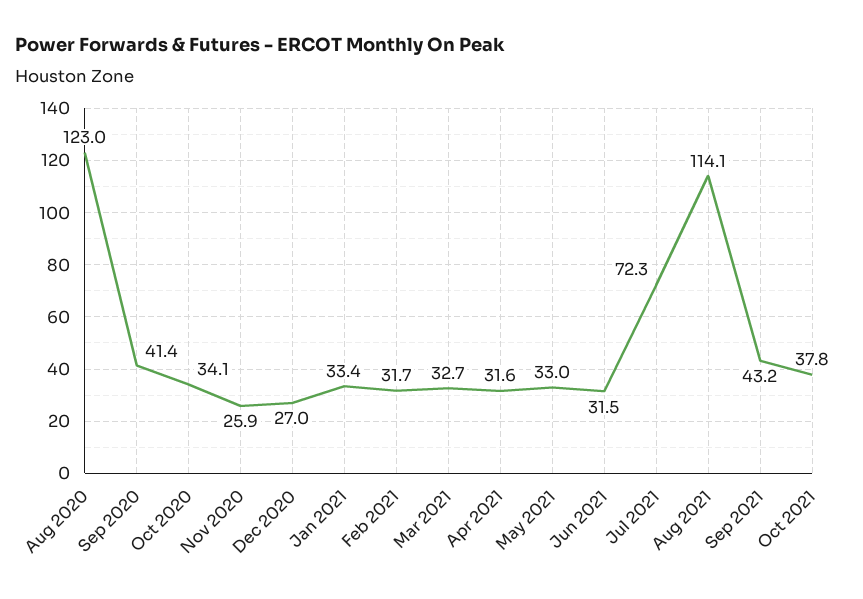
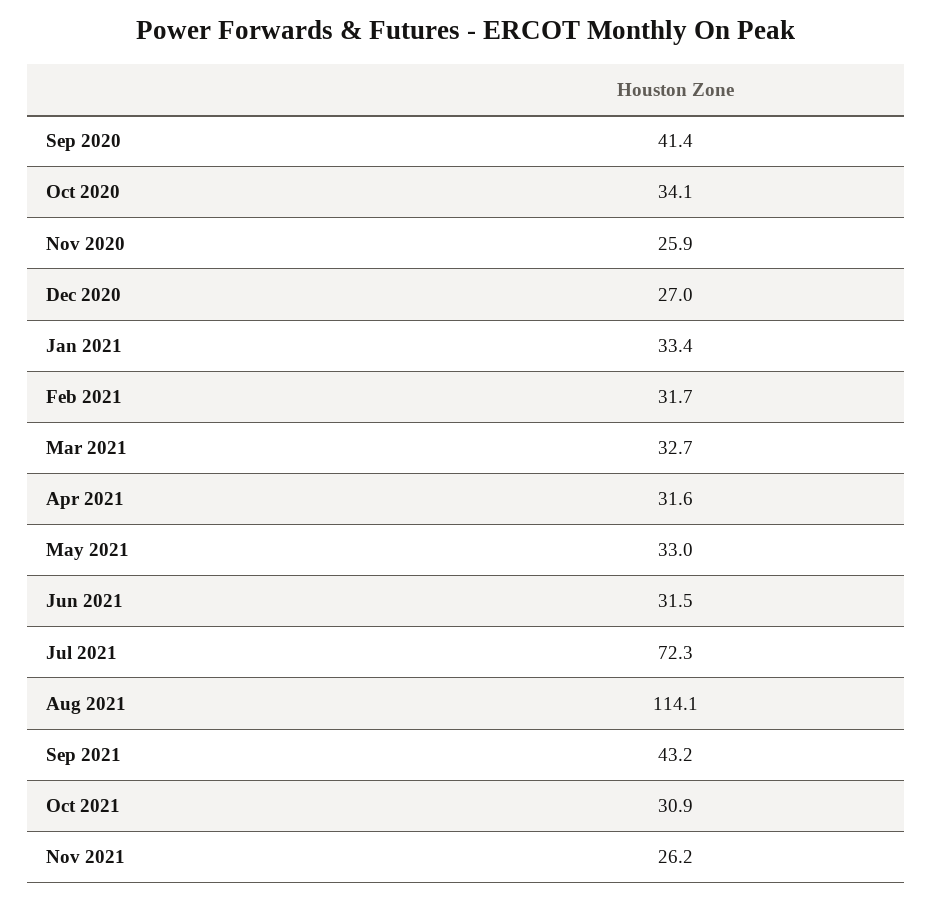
Aug 2020: 123 -> none
Oct 2021: 37.8 -> 30.9
Nov 2021: none -> 26.2

